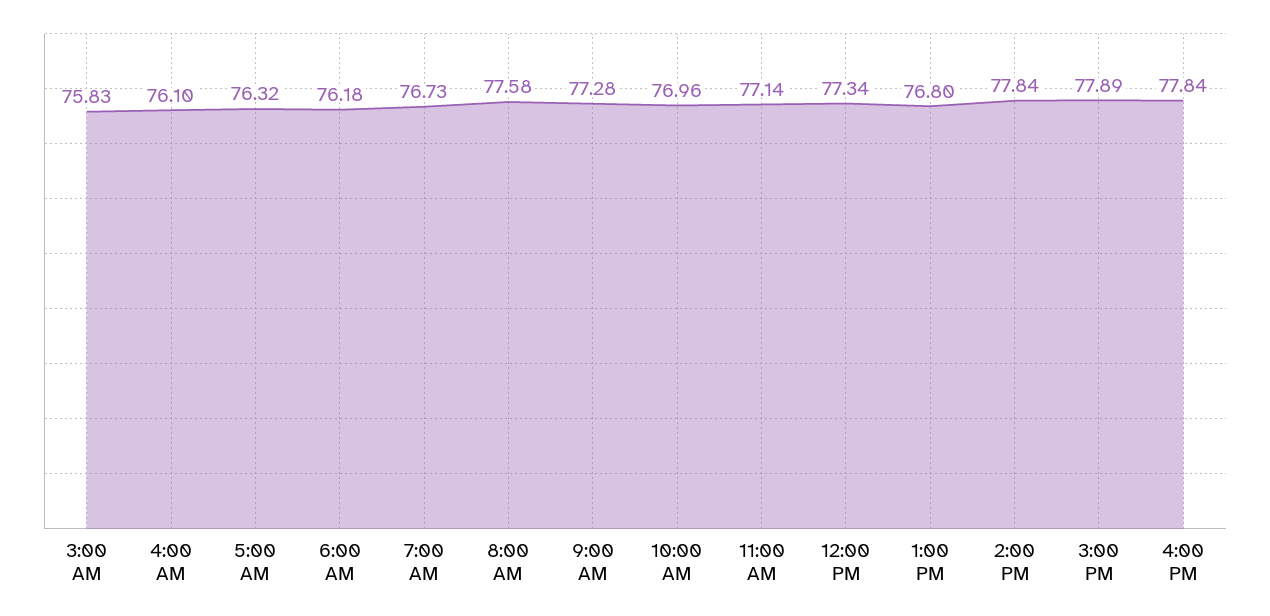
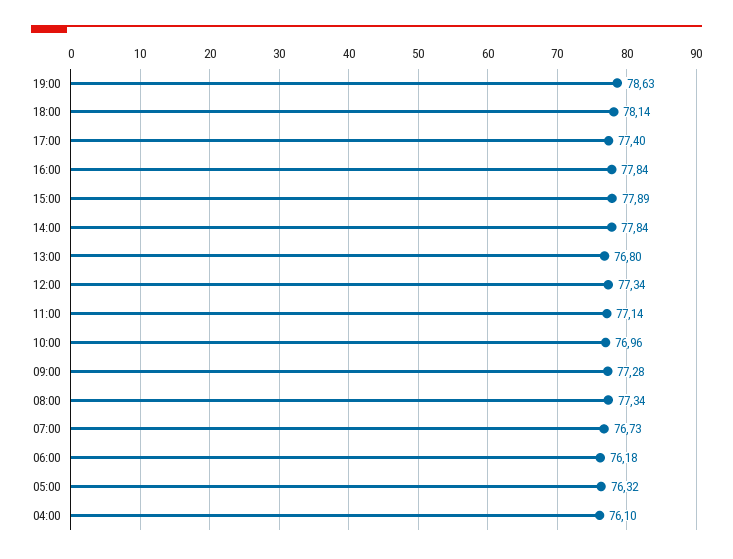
3:00 AM: 75.83 -> none
8:00 AM: 77.58 -> 77.34
19:00: none -> 78.63
18:00: none -> 78.14
17:00: none -> 77.4

